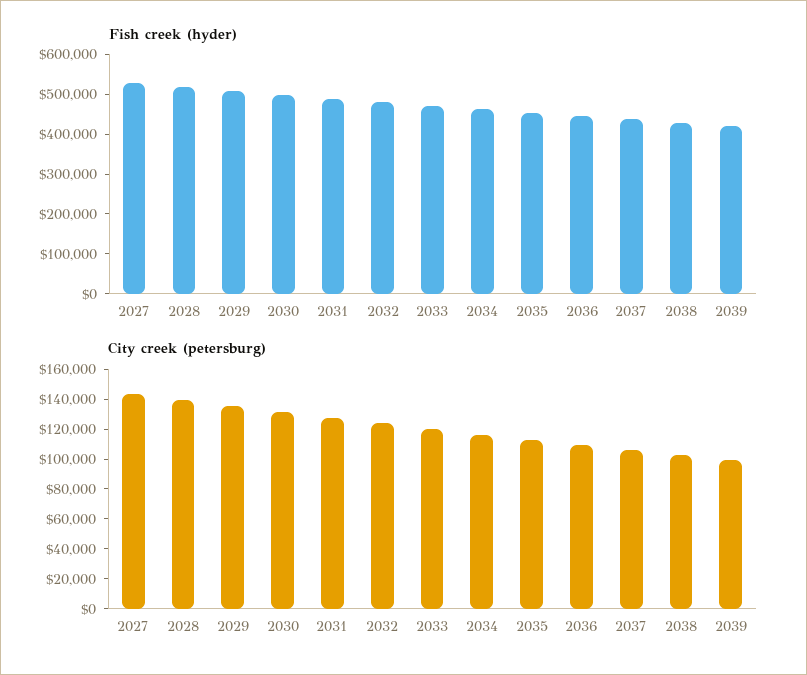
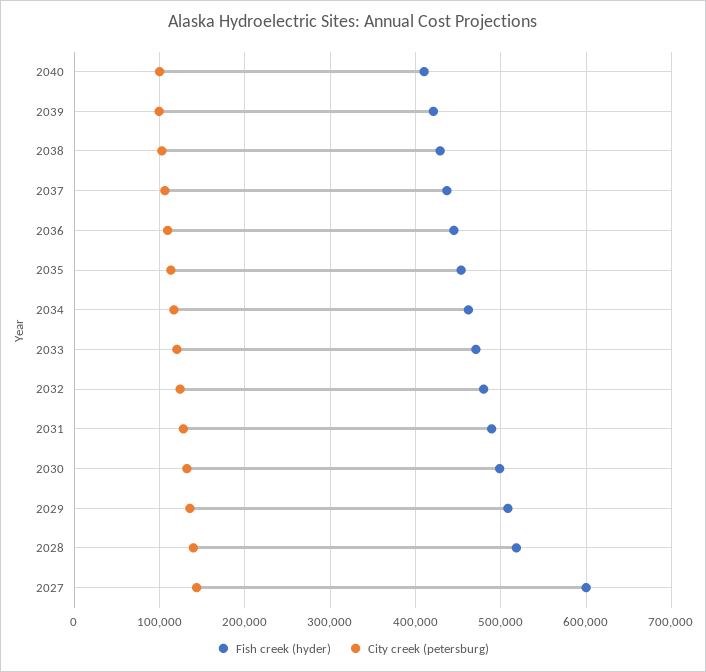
Fish creek (hyder), 2027: 525000 -> 600000
Fish creek (hyder), 2040: none -> 410000
City creek (petersburg), 2040: none -> 100000

